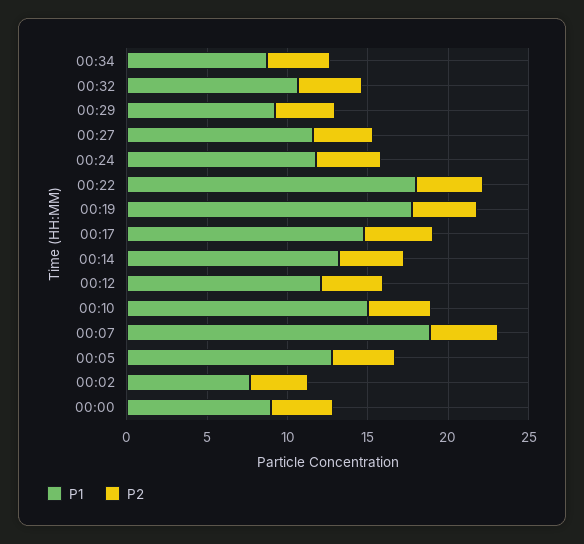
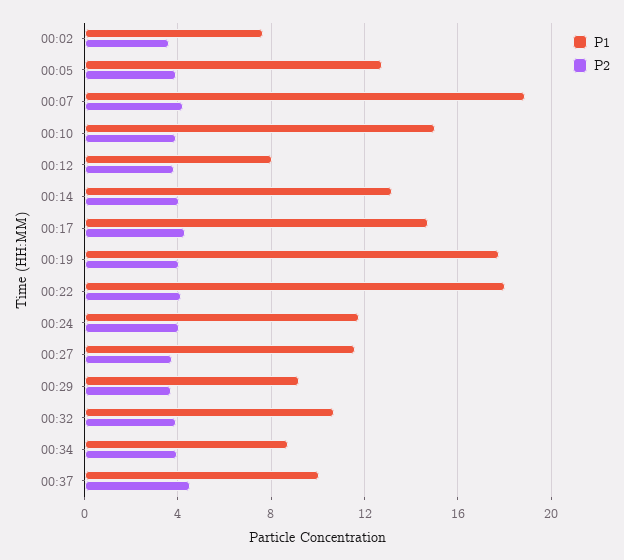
P1, 00:12: 12 -> 8
P1, 00:00: 9 -> none
P2, 00:00: 4 -> none
P1, 00:37: none -> 10
P2, 00:37: none -> 4.5

